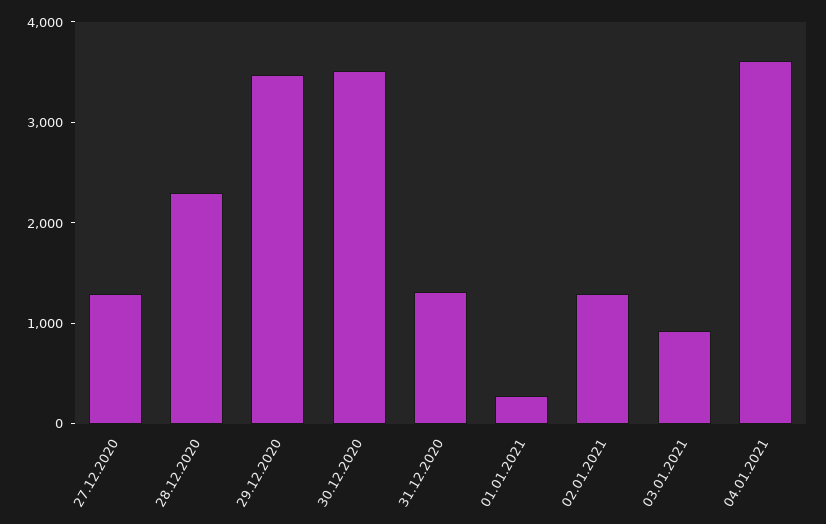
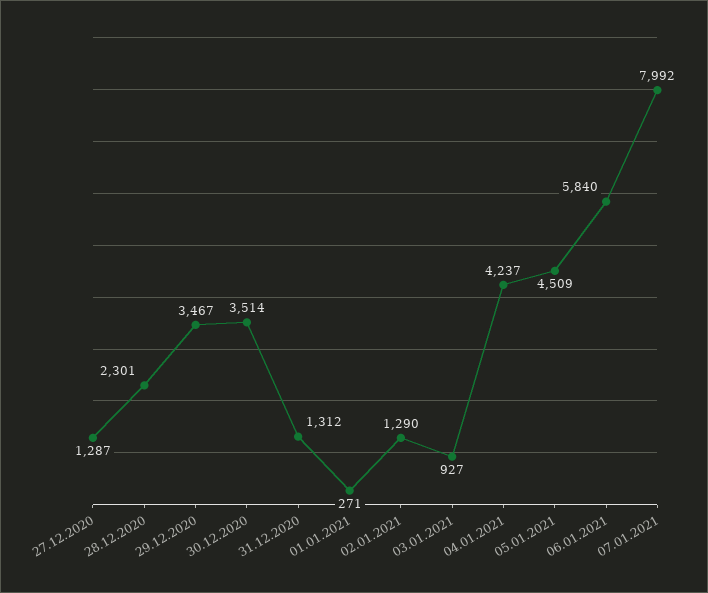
04.01.2021: 3600 -> 4237
05.01.2021: none -> 4509
06.01.2021: none -> 5840
07.01.2021: none -> 7992

